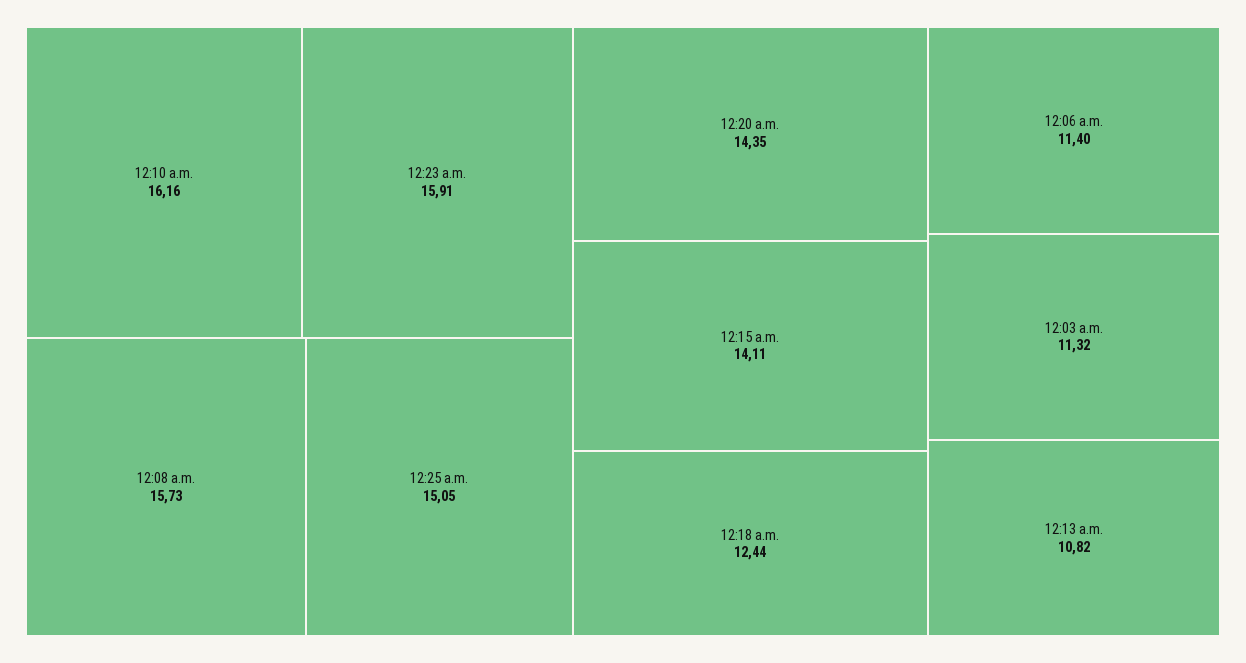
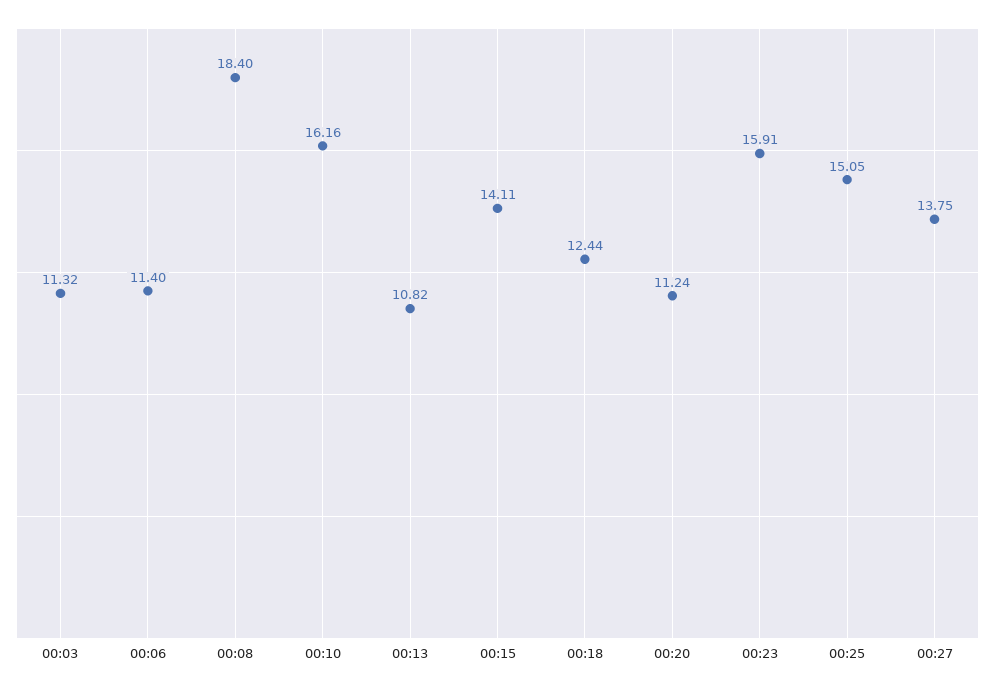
12:08 a.m.: 15.73 -> 18.4
12:20 a.m.: 14.35 -> 11.24
00:27: none -> 13.75

